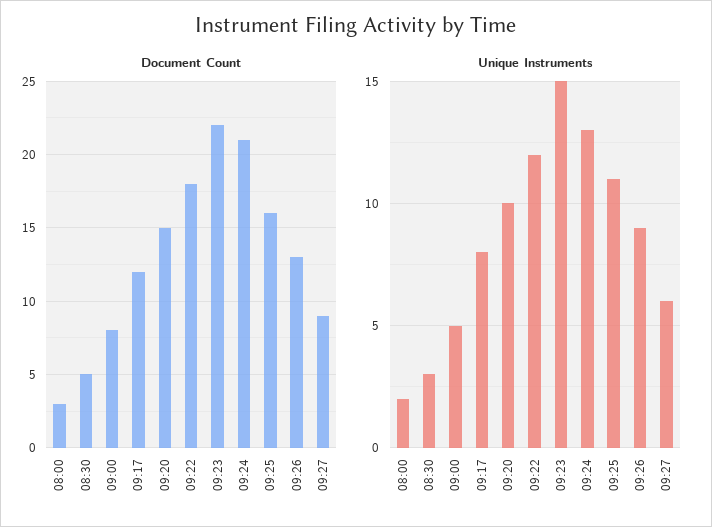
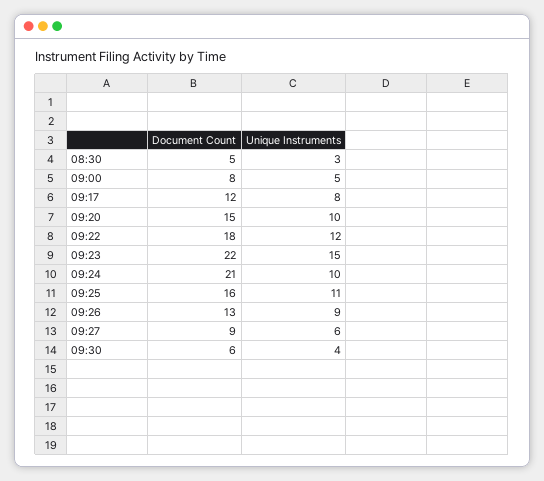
Document Count, 08:00: 3 -> none
Unique Instruments, 08:00: 2 -> none
Unique Instruments, 09:24: 13 -> 10
Document Count, 09:30: none -> 6
Unique Instruments, 09:30: none -> 4

